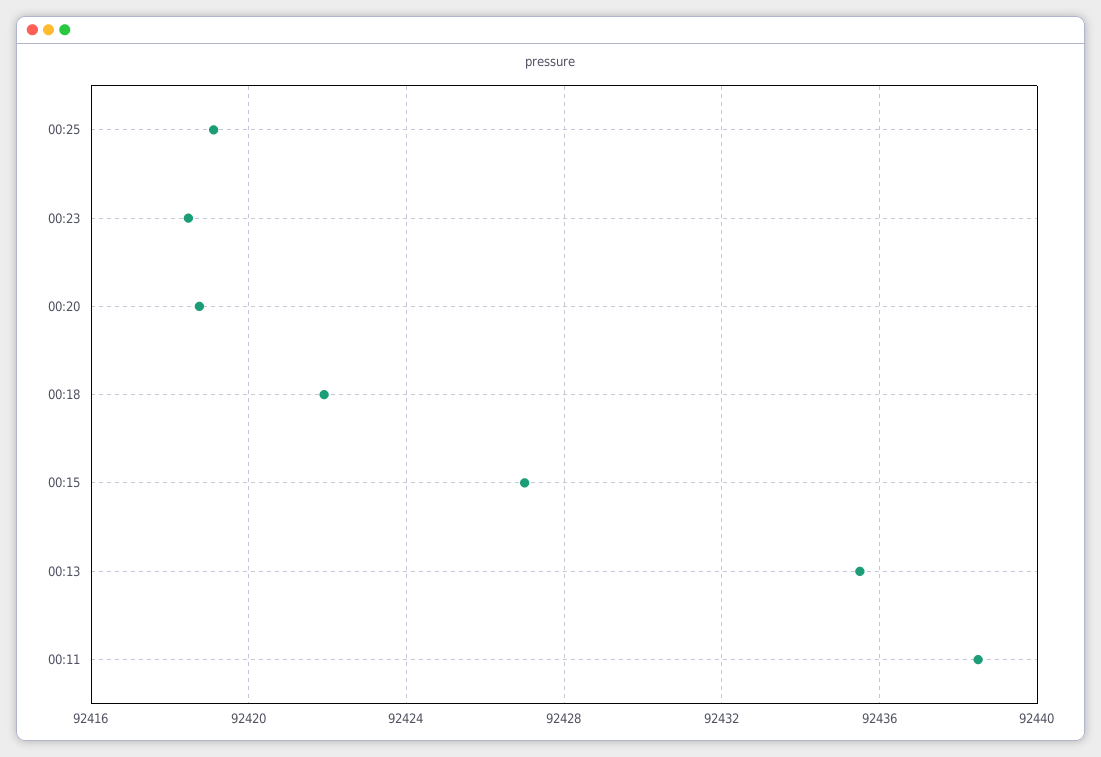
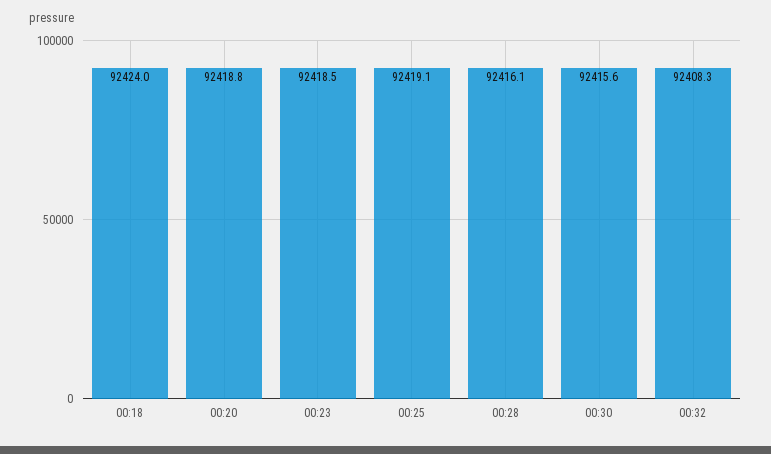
00:18: 92422 -> 92424
00:15: 92427 -> none
00:13: 92435.5 -> none
00:11: 92438.5 -> none
00:28: none -> 92416.1
00:30: none -> 92415.6
00:32: none -> 92408.3

